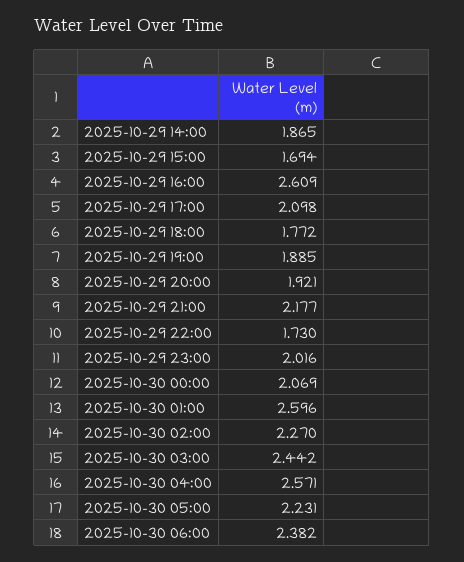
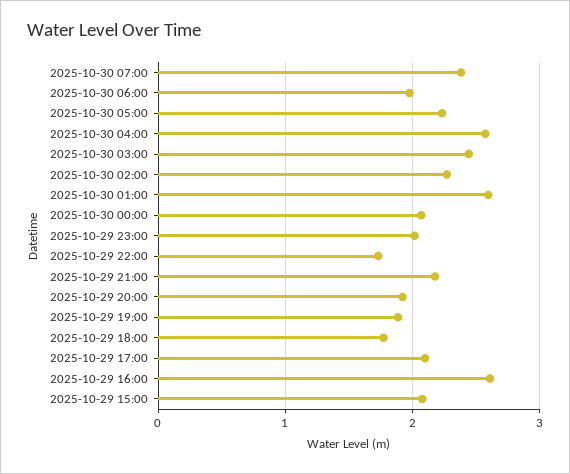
2025-10-29 14:00: 1.865 -> none
2025-10-29 15:00: 1.694 -> 2.1
2025-10-30 06:00: 2.382 -> 2
2025-10-30 07:00: none -> 2.4

